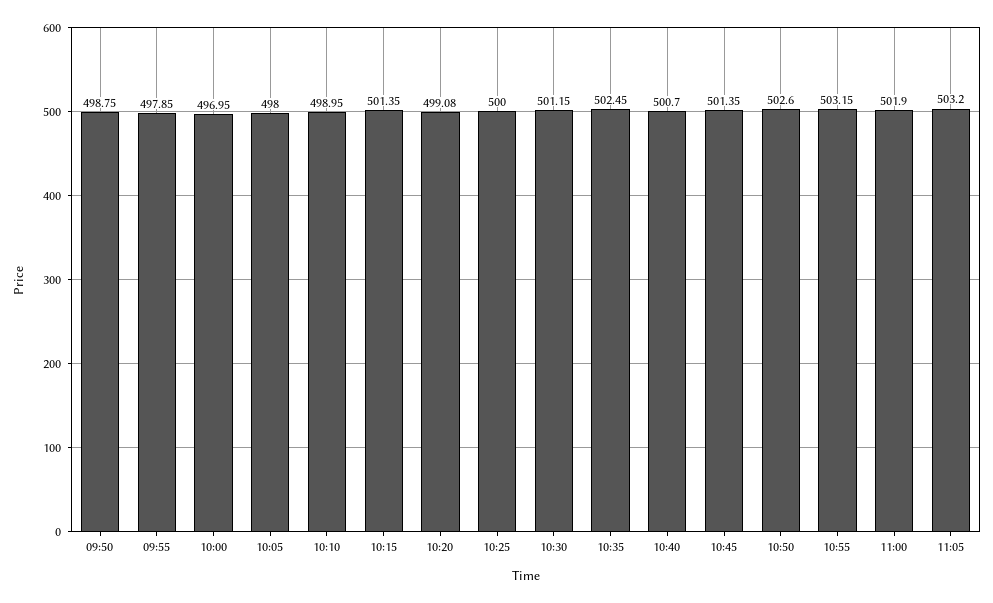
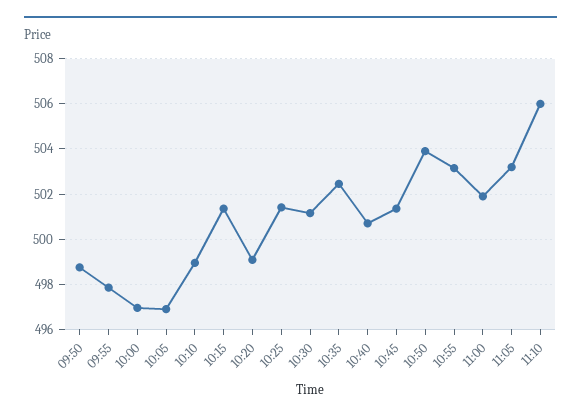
10:05: 498 -> 497
10:25: 500 -> 501.5
10:50: 502.6 -> 504
11:10: none -> 506

